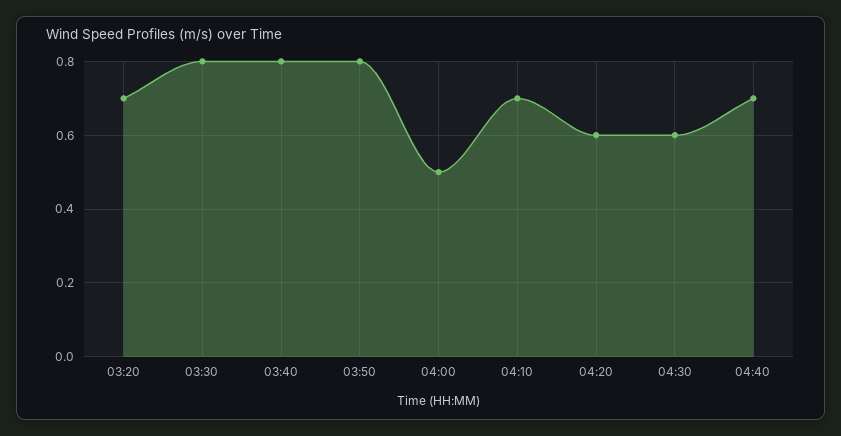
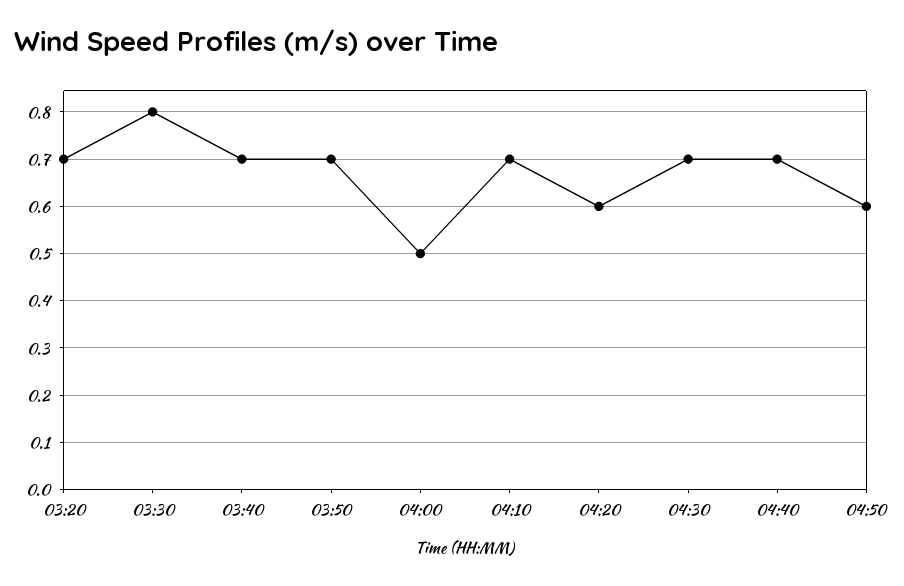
03:40: 0.8 -> 0.7
03:50: 0.8 -> 0.7
04:30: 0.6 -> 0.7
04:50: none -> 0.6

